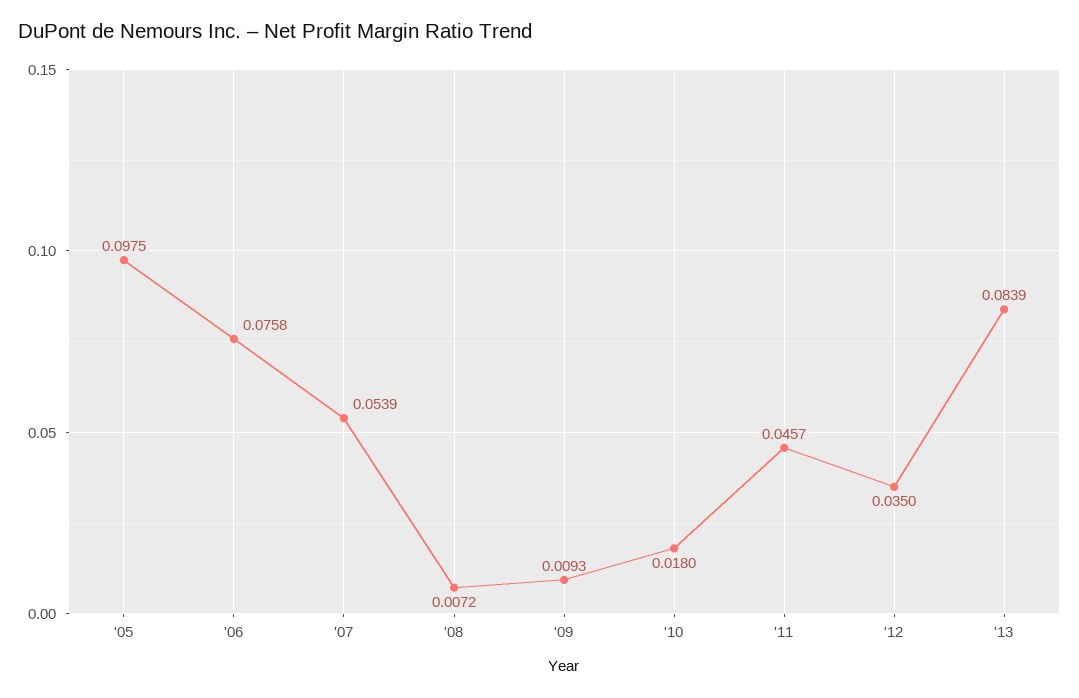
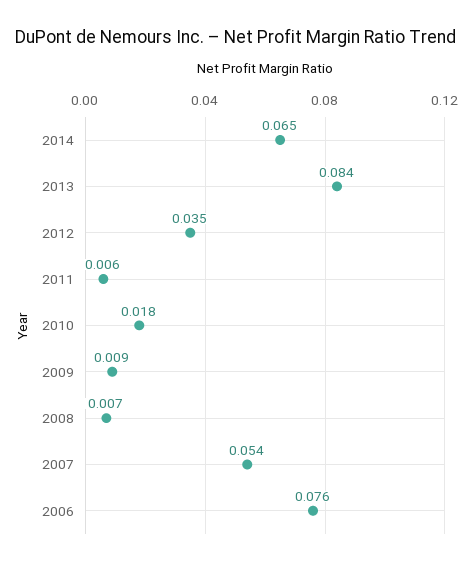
'05: 0.0975 -> none
'11: 0.0457 -> 0.006
2014: none -> 0.065

